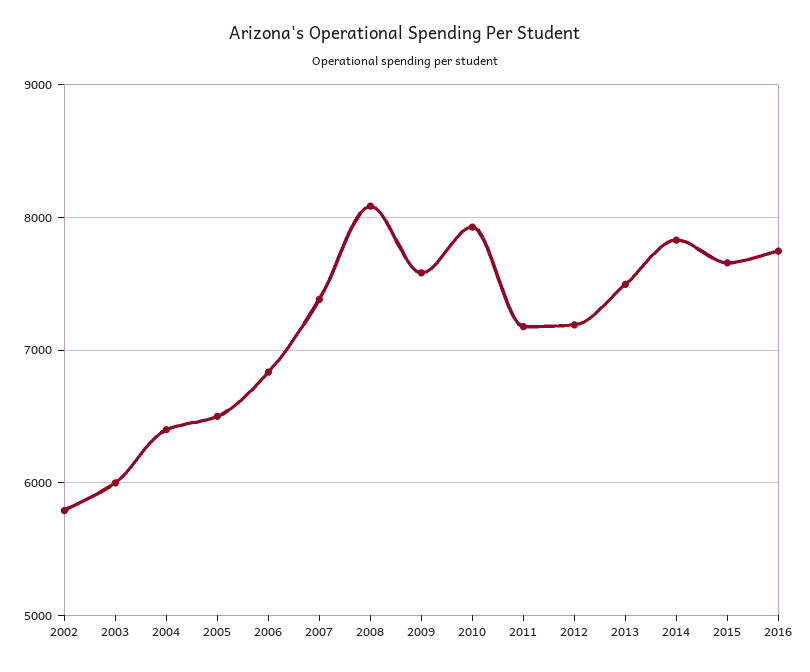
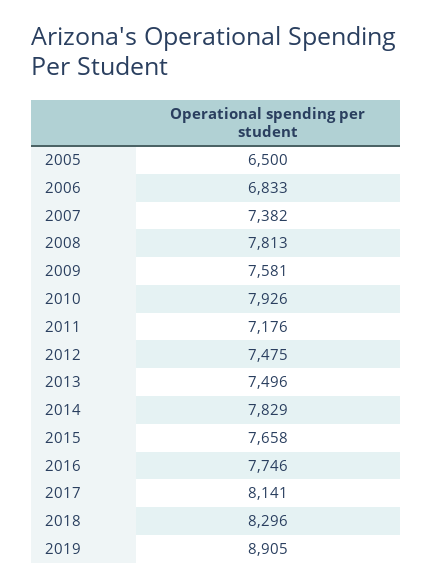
2002: 5800 -> none
2003: 6000 -> none
2004: 6400 -> none
2008: 8100 -> 7813
2012: 7200 -> 7475
2017: none -> 8141
2018: none -> 8296
2019: none -> 8905

